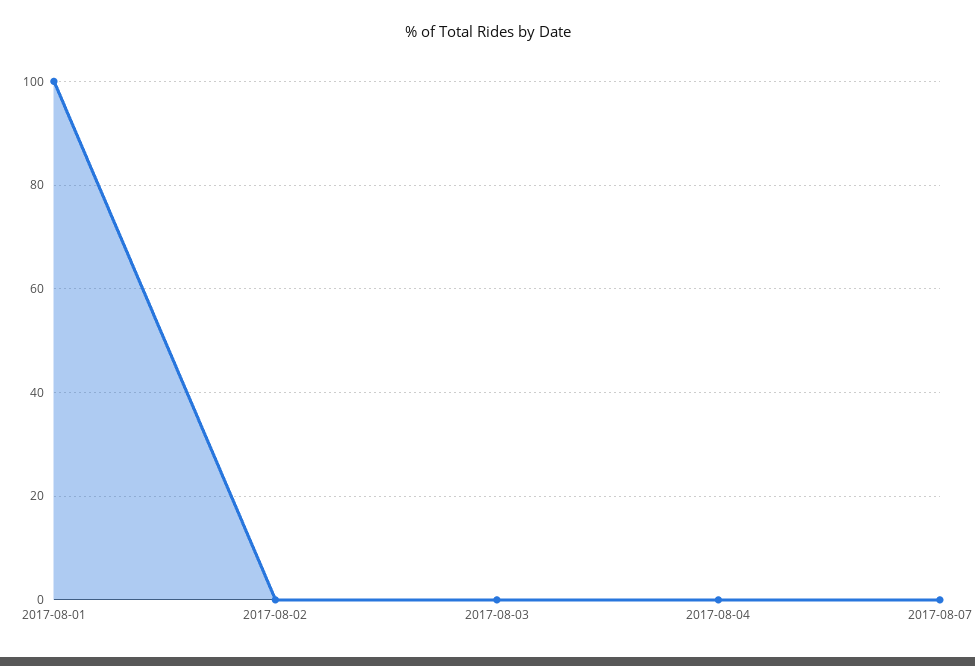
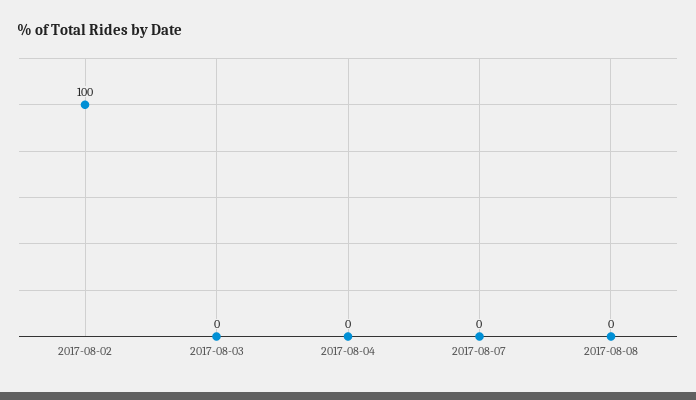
2017-08-01: 100 -> none
2017-08-02: 0 -> 100
2017-08-08: none -> 0

